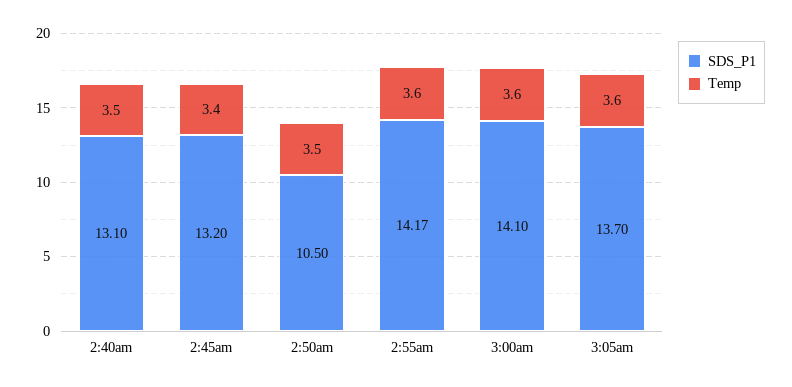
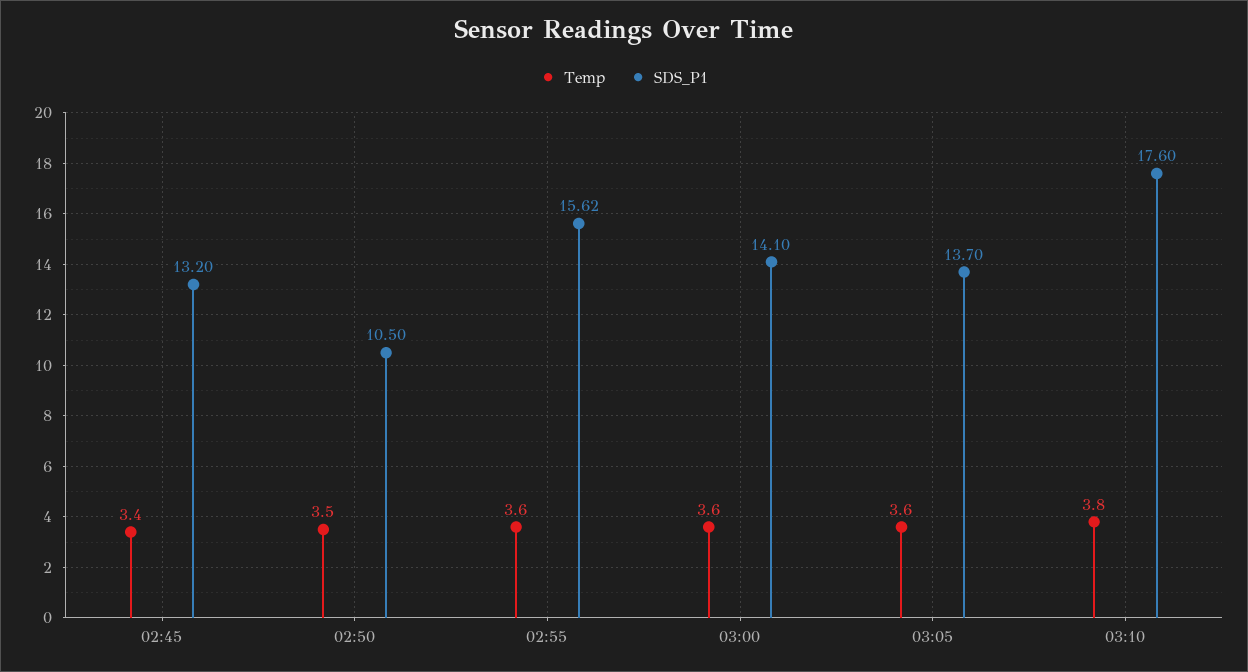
SDS_P1, 2:40am: 13.1 -> none
Temp, 2:40am: 3.5 -> none
SDS_P1, 2:55am: 14.17 -> 15.62
Temp, 03:10: none -> 3.8
SDS_P1, 03:10: none -> 17.6

